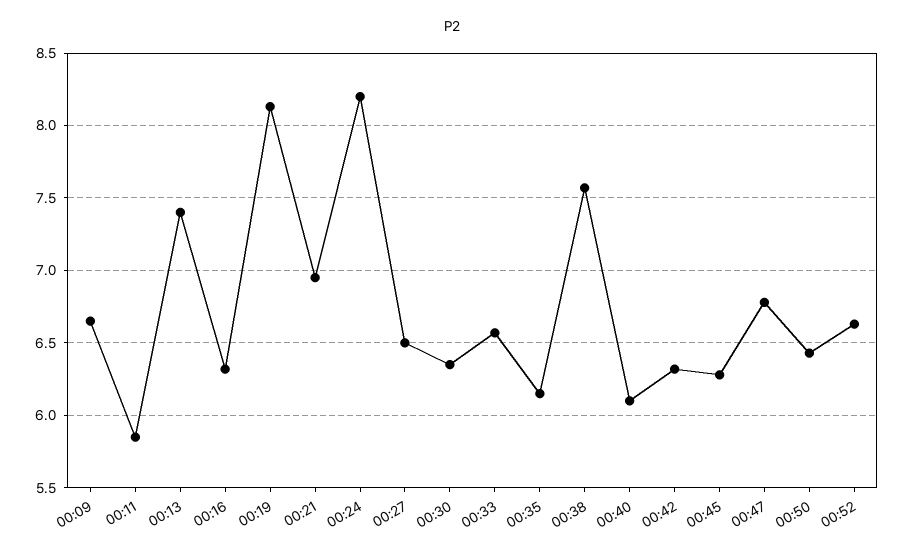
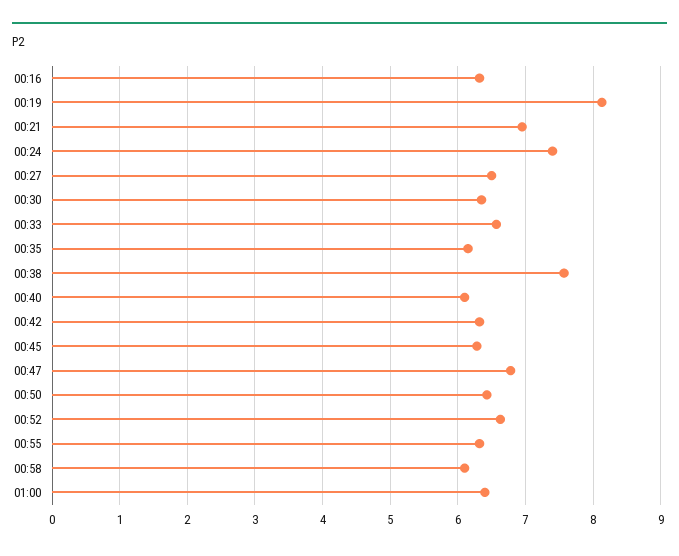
00:09: 6.65 -> none
00:11: 5.85 -> none
00:13: 7.4 -> none
00:24: 8.2 -> 7.4
00:55: none -> 6.3
00:58: none -> 6.1
01:00: none -> 6.4

